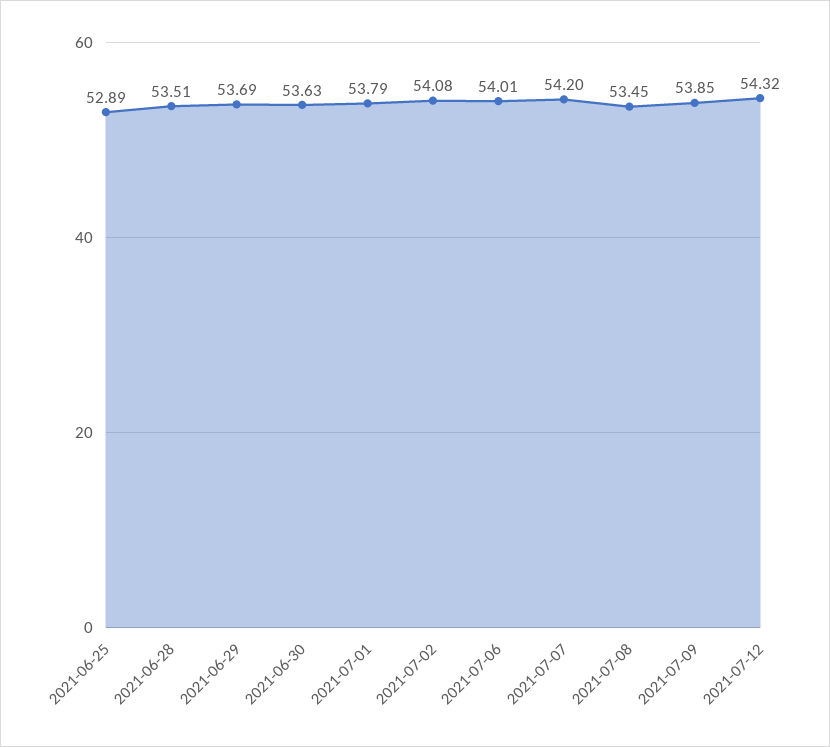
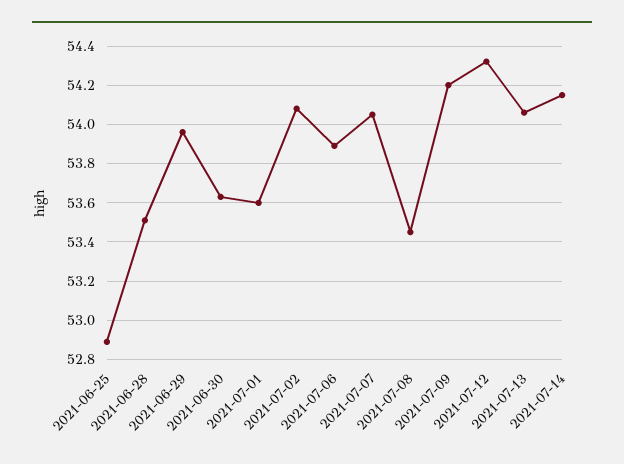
2021-06-29: 53.69 -> 53.95
2021-07-01: 53.79 -> 53.6
2021-07-06: 54.01 -> 53.9
2021-07-07: 54.2 -> 54.05
2021-07-09: 53.85 -> 54.2
2021-07-13: none -> 54.05
2021-07-14: none -> 54.15

